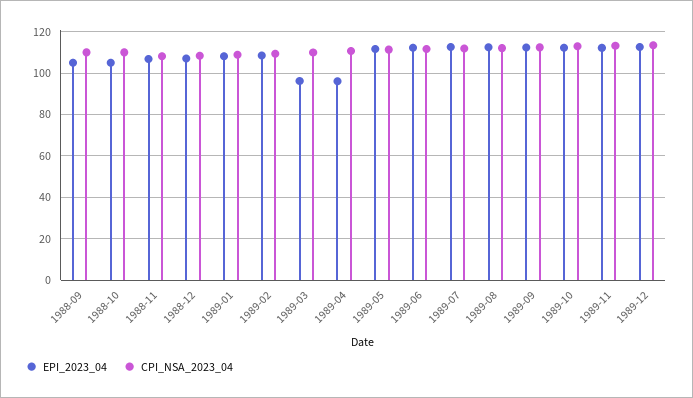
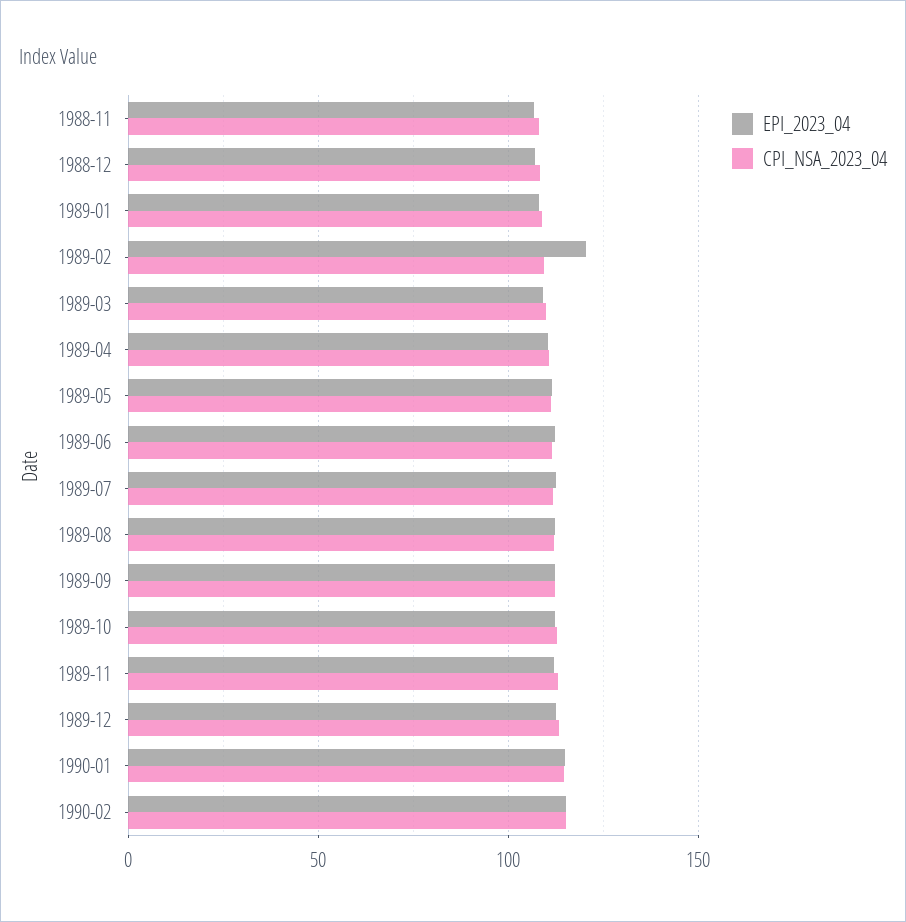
EPI_2023_04, 1988-09: 105 -> none
CPI_NSA_2023_04, 1988-09: 110 -> none
EPI_2023_04, 1988-10: 105 -> none
CPI_NSA_2023_04, 1988-10: 110 -> none
EPI_2023_04, 1989-02: 110 -> 120
EPI_2023_04, 1989-03: 95 -> 110
EPI_2023_04, 1989-04: 95 -> 110
EPI_2023_04, 1990-01: none -> 115
CPI_NSA_2023_04, 1990-01: none -> 115
EPI_2023_04, 1990-02: none -> 115
CPI_NSA_2023_04, 1990-02: none -> 115

